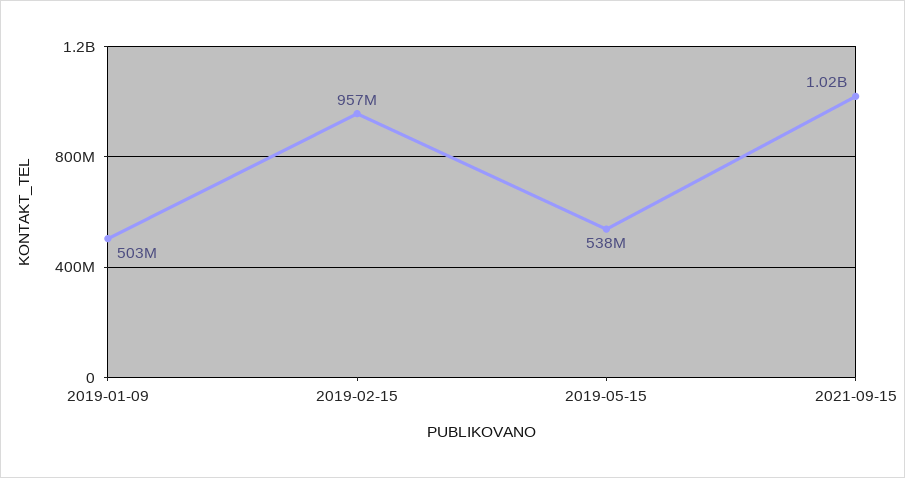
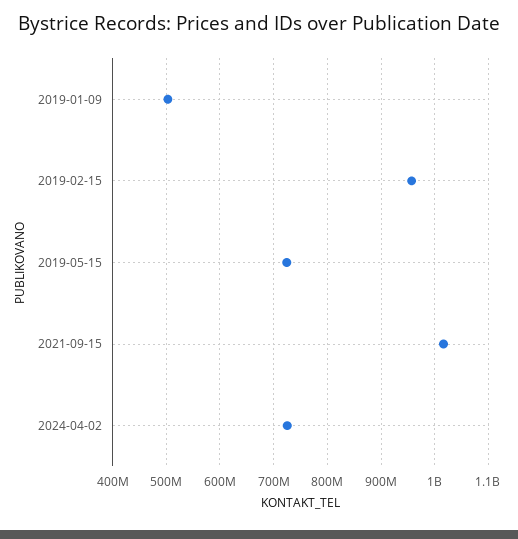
2019-05-15: 538000000 -> 720000000
2024-04-02: none -> 720000000

